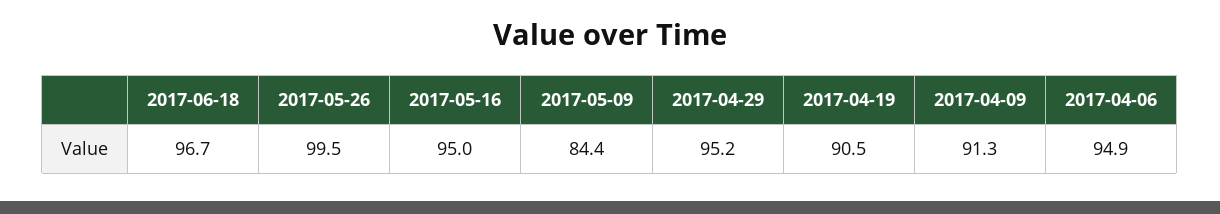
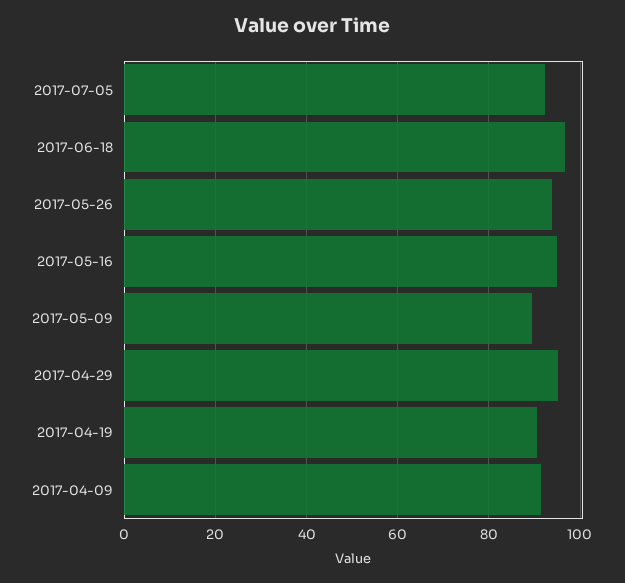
2017-05-26: 99.5 -> 94
2017-05-09: 84.4 -> 90
2017-04-06: 94.9 -> none
2017-07-05: none -> 92

